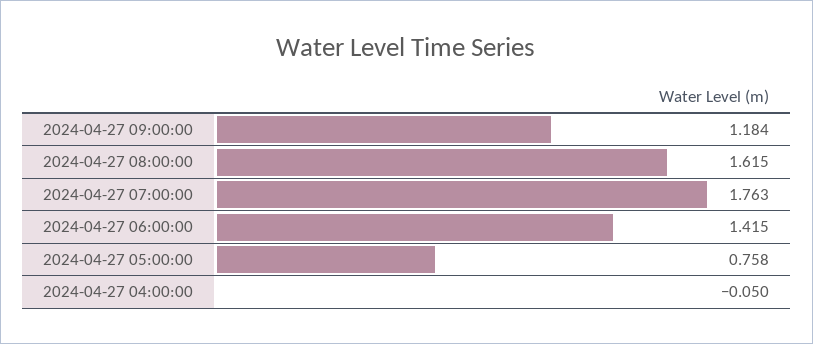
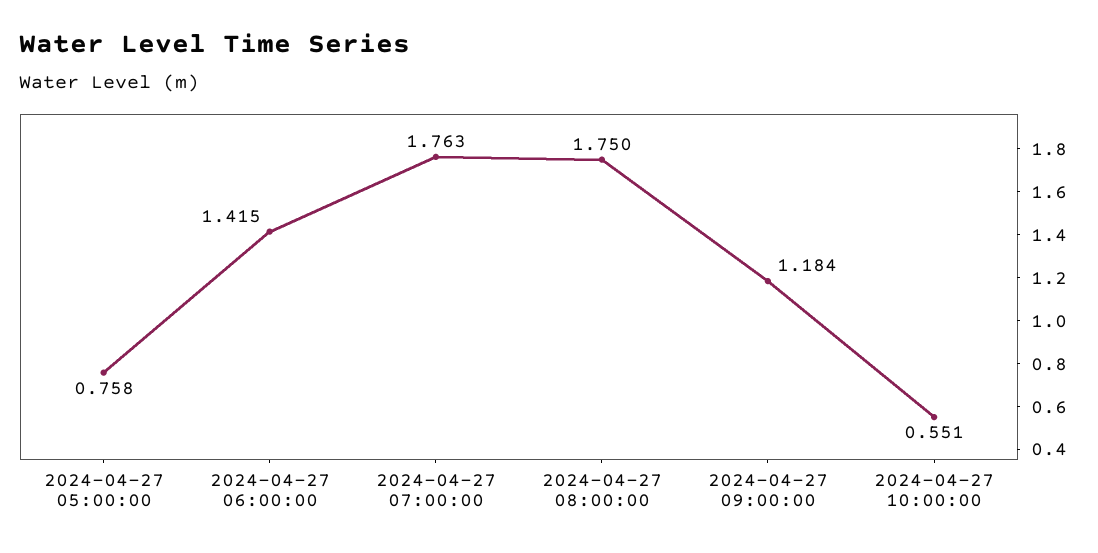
2024-04-27 08:00:00: 1.615 -> 1.75
2024-04-27 04:00:00: -0.05 -> none
2024-04-27 10:00:00: none -> 0.551

